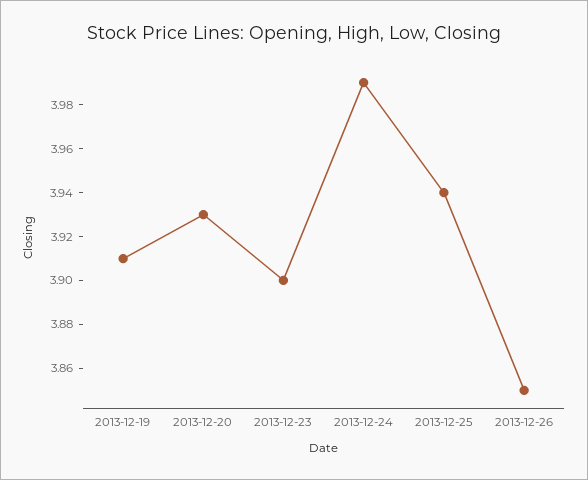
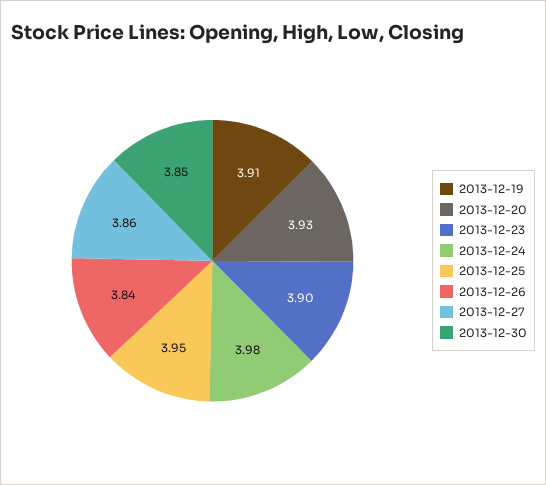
2013-12-24: 3.99 -> 3.98
2013-12-25: 3.94 -> 3.95
2013-12-26: 3.85 -> 3.84
2013-12-27: none -> 3.86
2013-12-30: none -> 3.85

